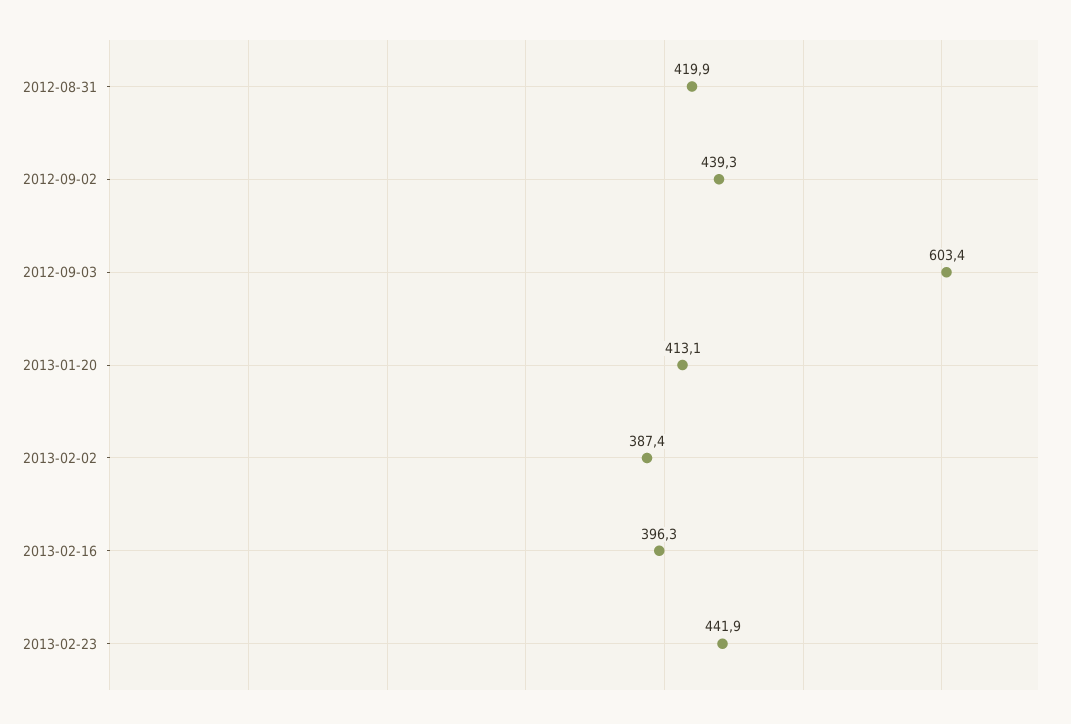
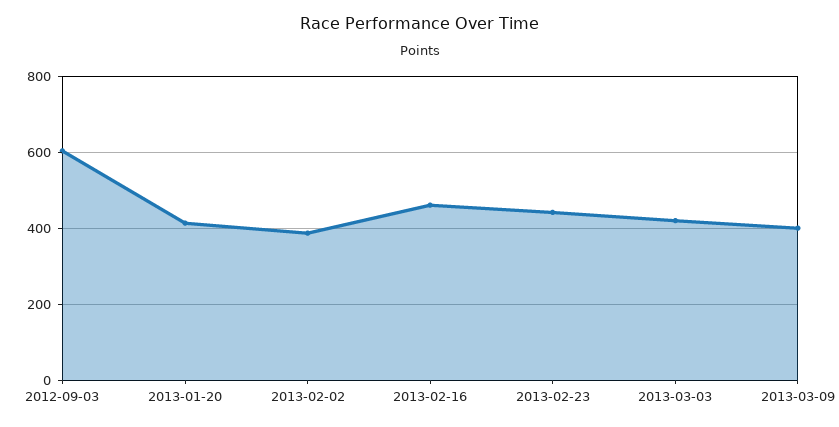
2012-08-31: 419.9 -> none
2012-09-02: 439.3 -> none
2013-02-16: 396.3 -> 460
2013-03-03: none -> 420
2013-03-09: none -> 400

